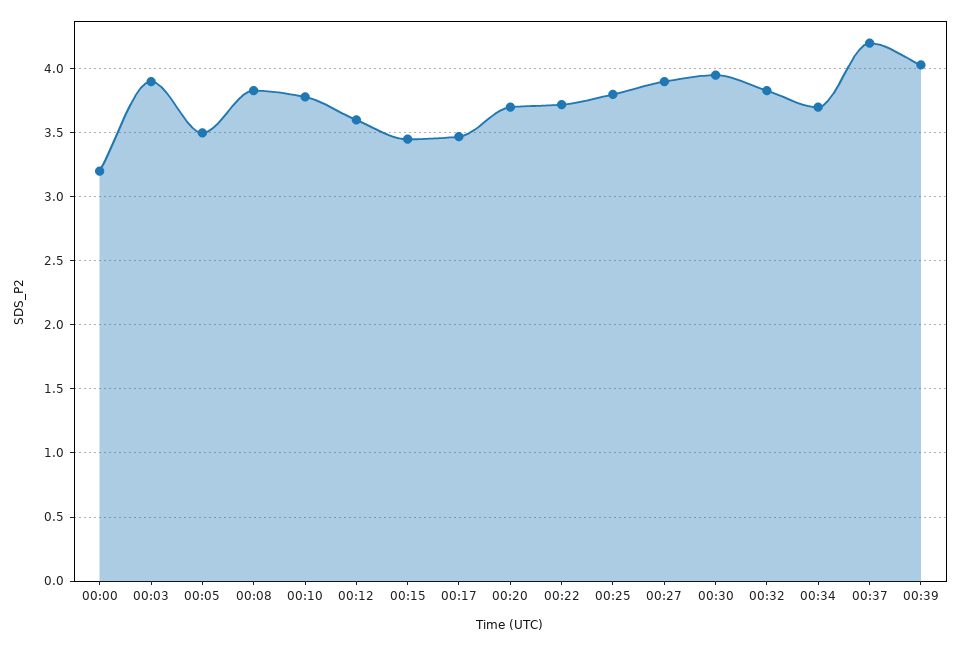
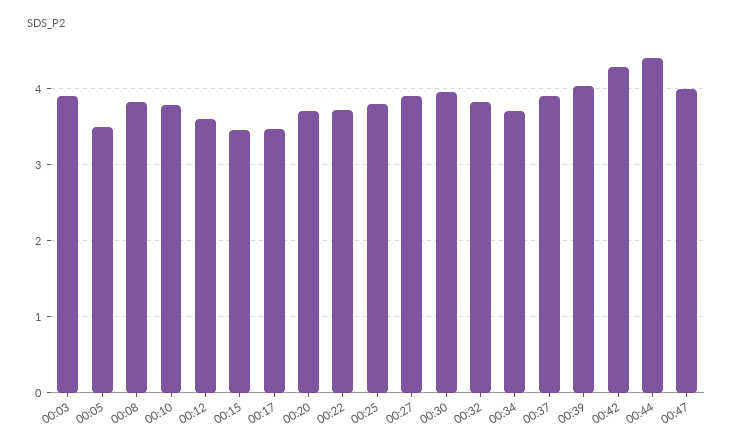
00:00: 3.2 -> none
00:37: 4.2 -> 3.9
00:42: none -> 4.3
00:44: none -> 4.4
00:47: none -> 4

